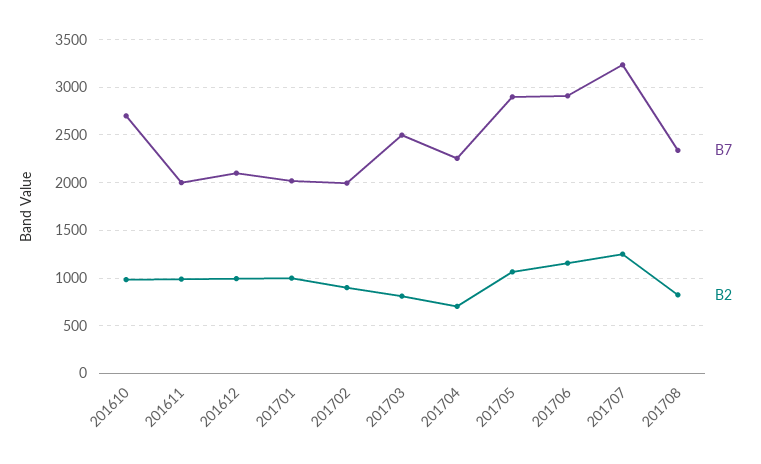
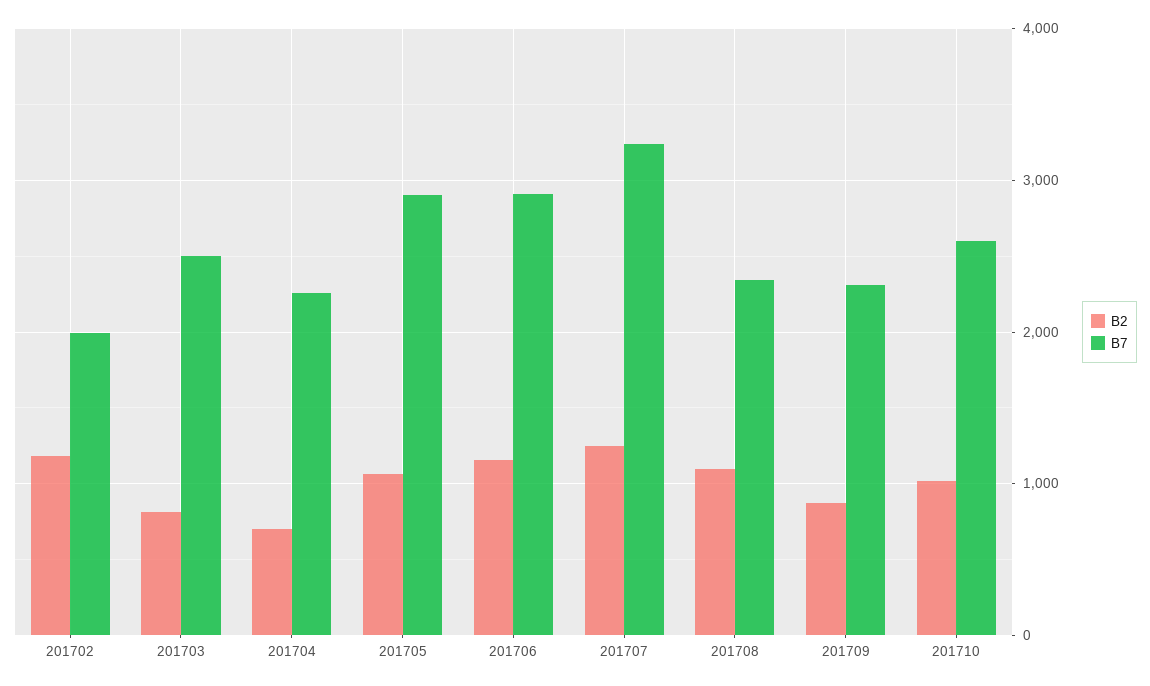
B7, 201610: 2700 -> none
B2, 201610: 1000 -> none
B7, 201611: 2000 -> none
B2, 201611: 1000 -> none
B7, 201612: 2100 -> none
B2, 201612: 1000 -> none
B7, 201701: 2000 -> none
B2, 201701: 1000 -> none
B2, 201702: 900 -> 1200
B2, 201708: 800 -> 1100
B2, 201709: none -> 900
B7, 201709: none -> 2300
B2, 201710: none -> 1000
B7, 201710: none -> 2600

